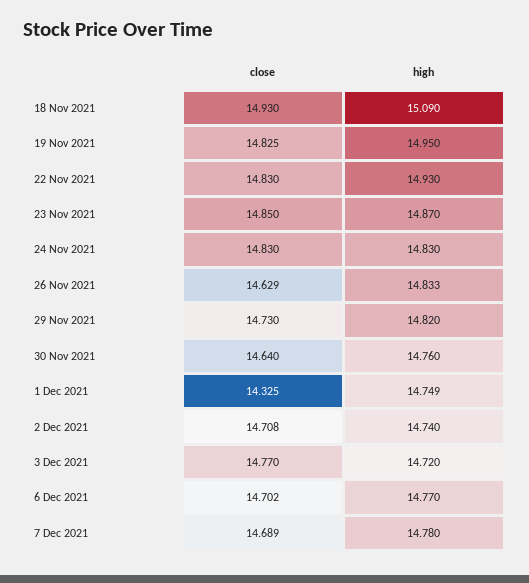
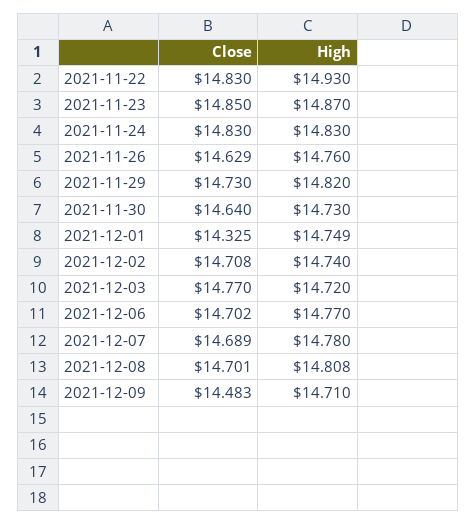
close, 18 Nov 2021: 14.93 -> none
high, 18 Nov 2021: 15.09 -> none
close, 19 Nov 2021: 14.825 -> none
high, 19 Nov 2021: 14.95 -> none
high, 26 Nov 2021: 14.833 -> 14.76
high, 30 Nov 2021: 14.76 -> 14.73
close, 2021-12-08: none -> 14.701
high, 2021-12-08: none -> 14.808
close, 2021-12-09: none -> 14.483
high, 2021-12-09: none -> 14.71

